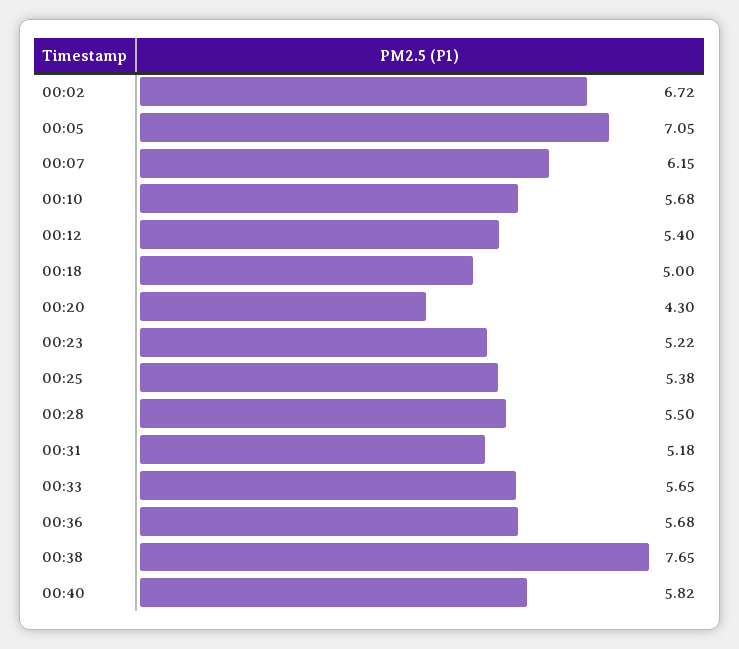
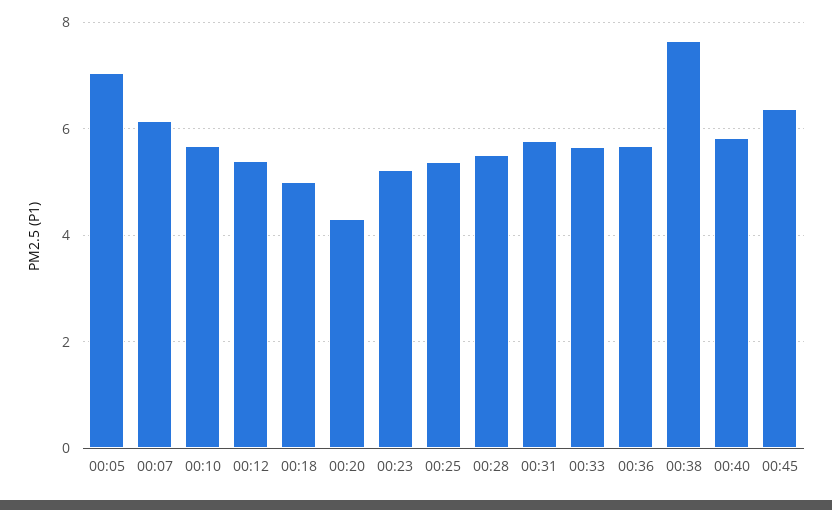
00:02: 6.72 -> none
00:31: 5.18 -> 5.8
00:45: none -> 6.4

